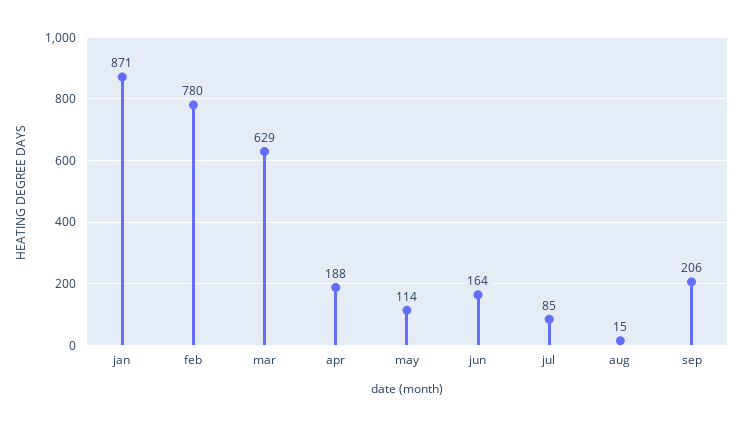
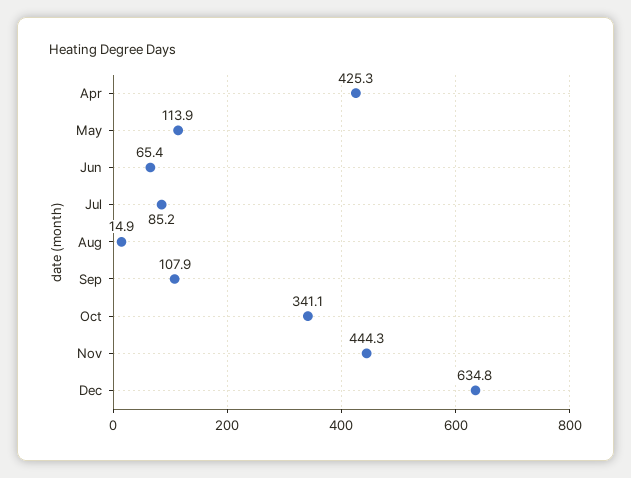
jan: 871 -> none
feb: 780 -> none
mar: 629 -> none
apr: 188 -> 425.3
jun: 164 -> 65.4
sep: 206 -> 107.9
Oct: none -> 341.1
Nov: none -> 444.3
Dec: none -> 634.8

